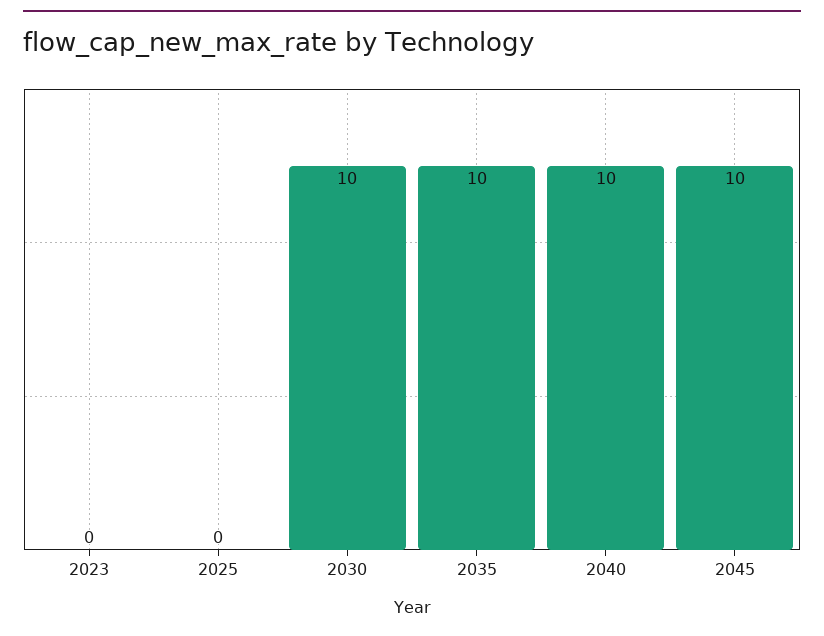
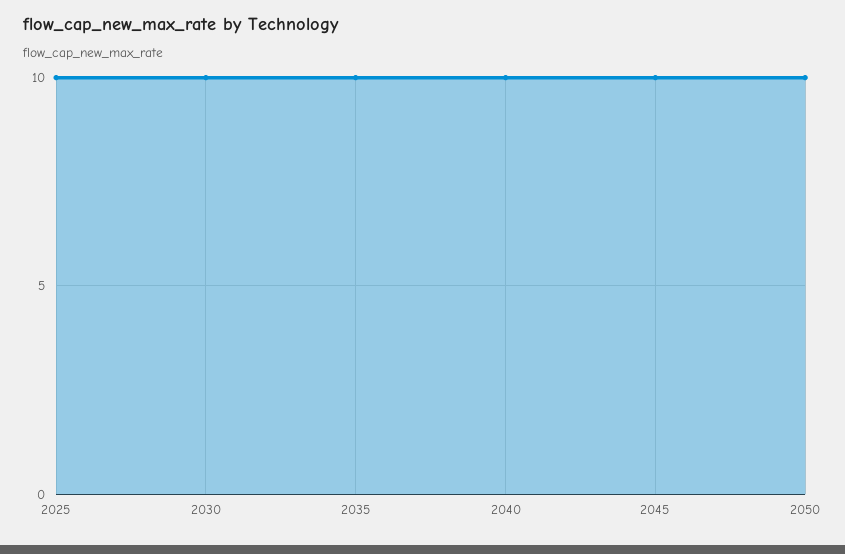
2023: 0 -> none
2025: 0 -> 10
2050: none -> 10

